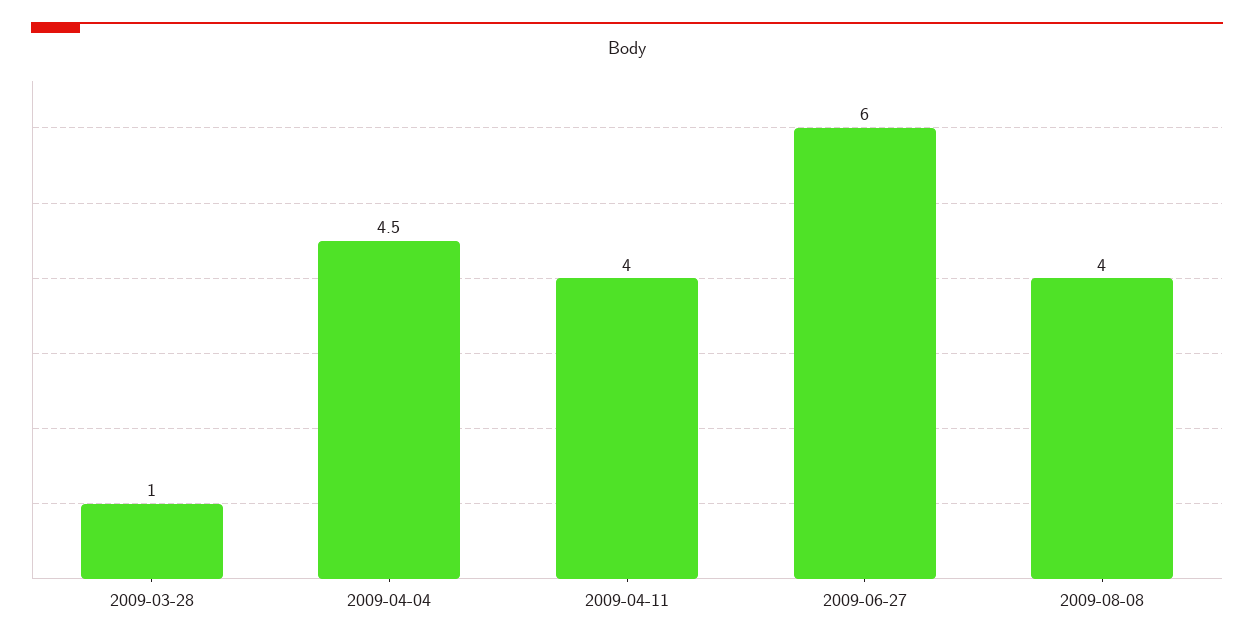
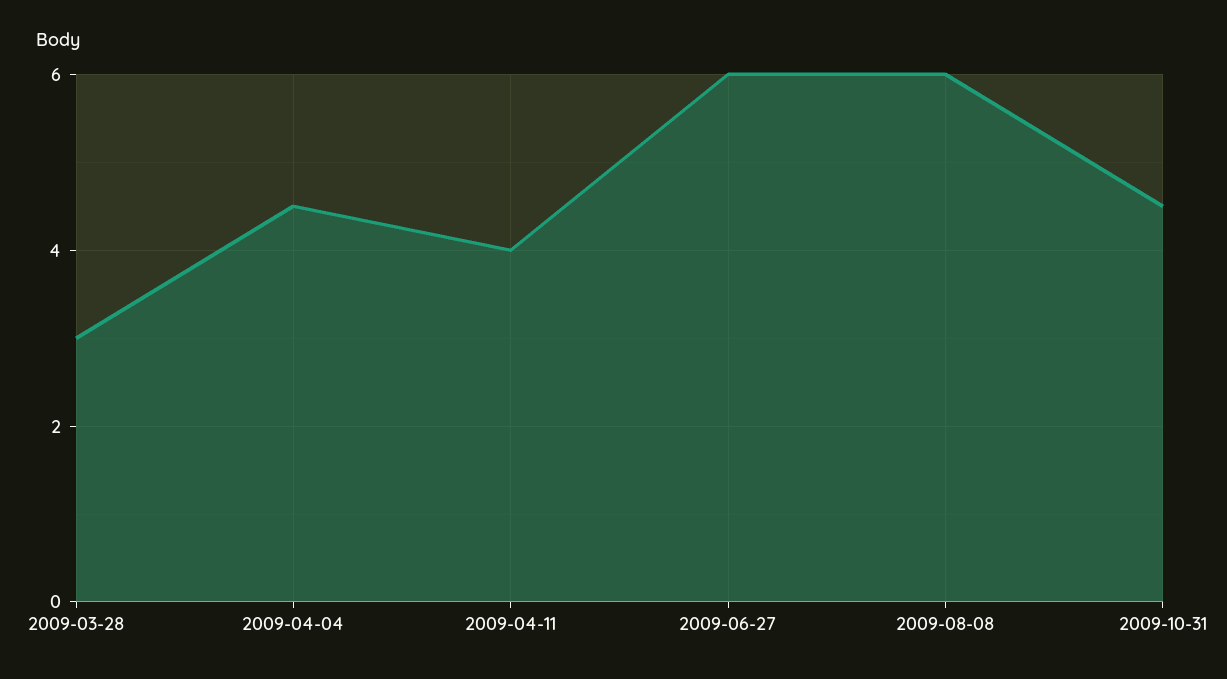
2009-03-28: 1 -> 3
2009-08-08: 4 -> 6
2009-10-31: none -> 4.5

